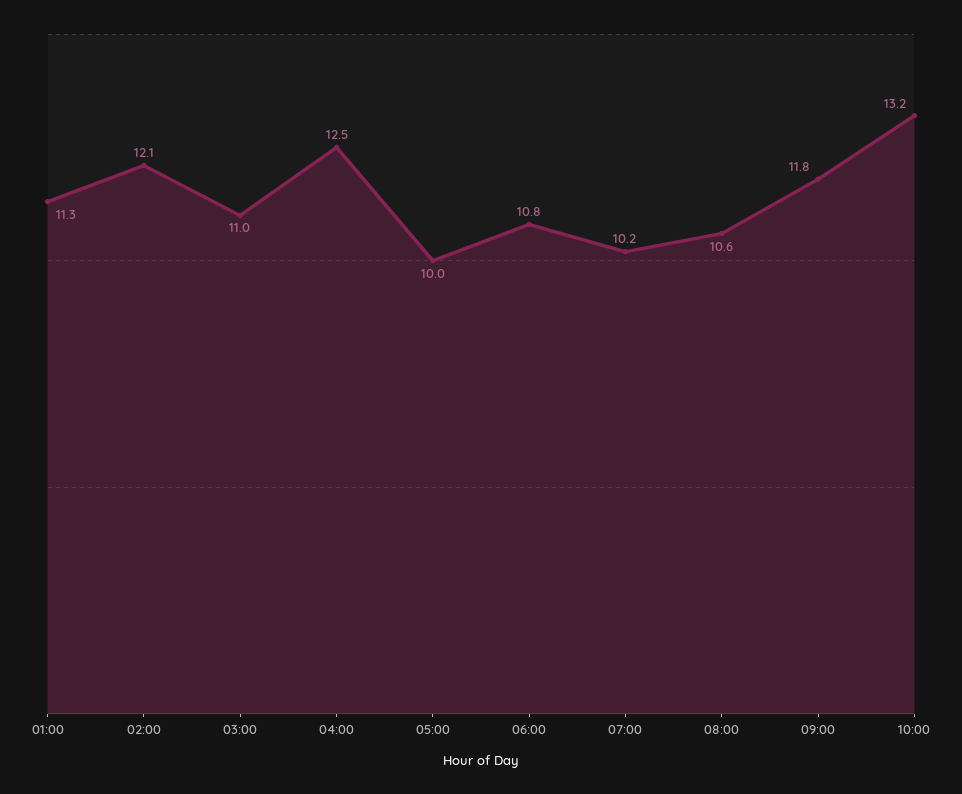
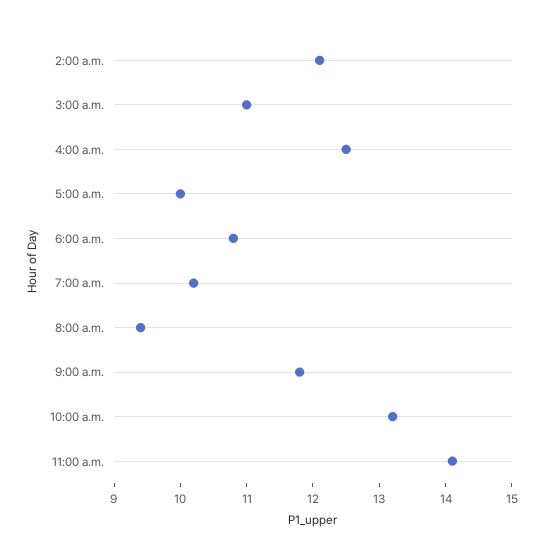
01:00: 11.3 -> none
08:00: 10.6 -> 9.5
11:00 a.m.: none -> 14

